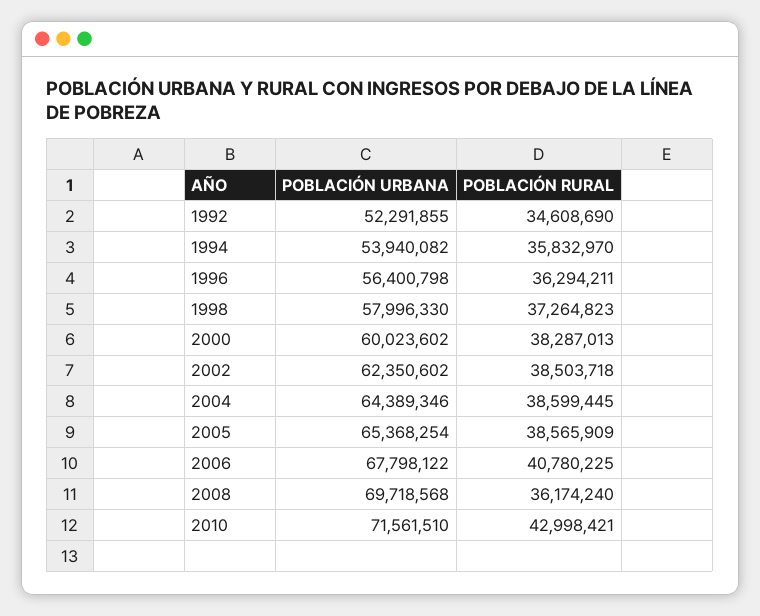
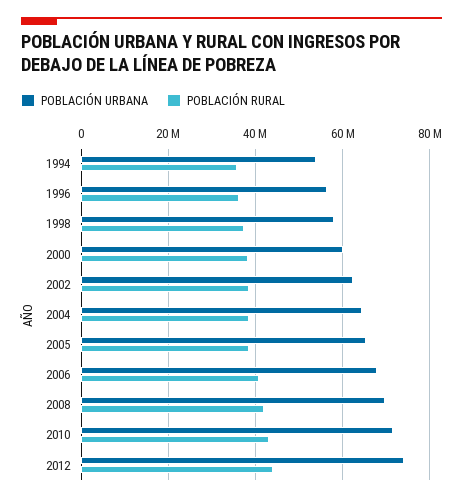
POBLACIÓN URBANA, 1992: 52291855 -> none
POBLACIÓN RURAL, 1992: 34608690 -> none
POBLACIÓN RURAL, 2008: 36174240 -> 42000000
POBLACIÓN URBANA, 2012: none -> 74000000
POBLACIÓN RURAL, 2012: none -> 44000000

